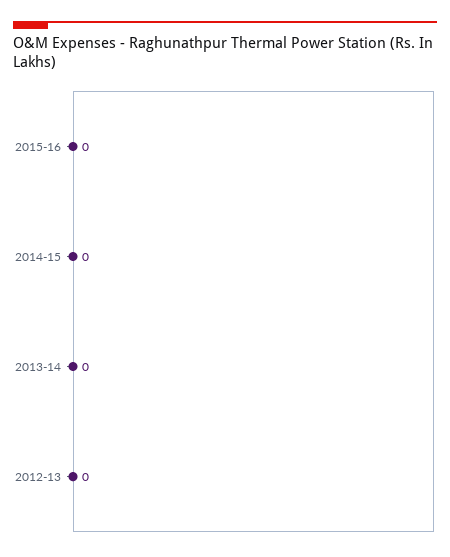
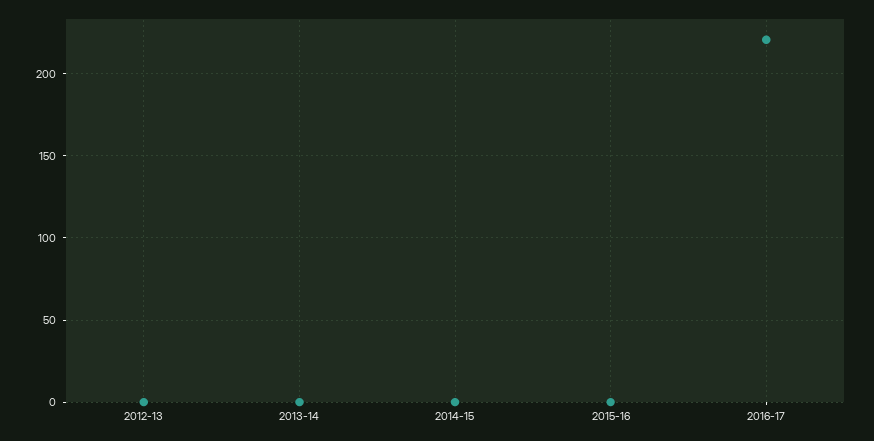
2016-17: none -> 220

